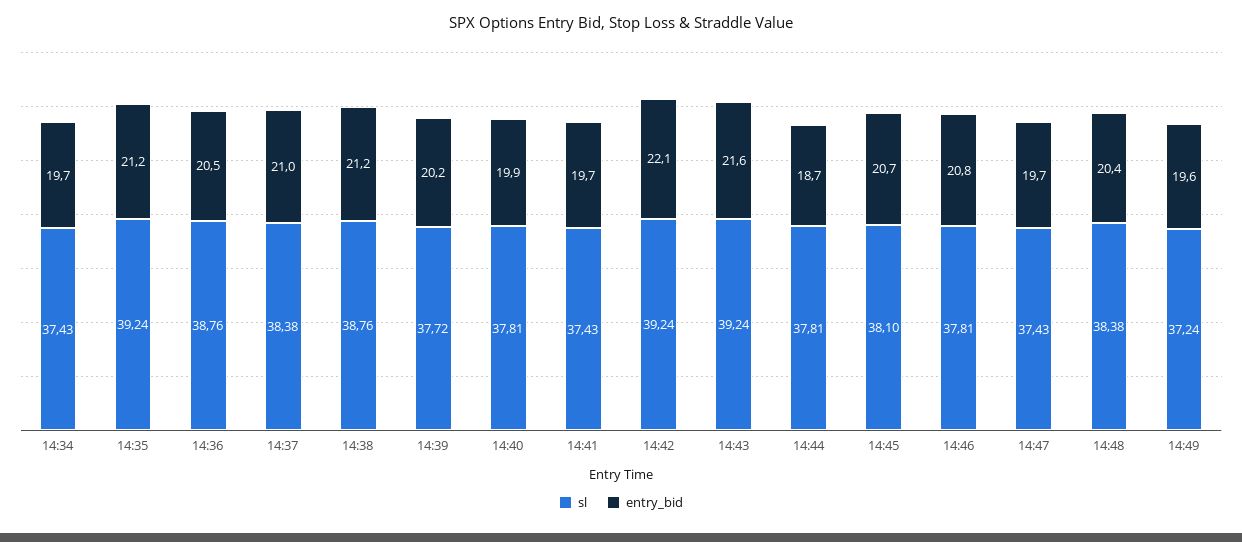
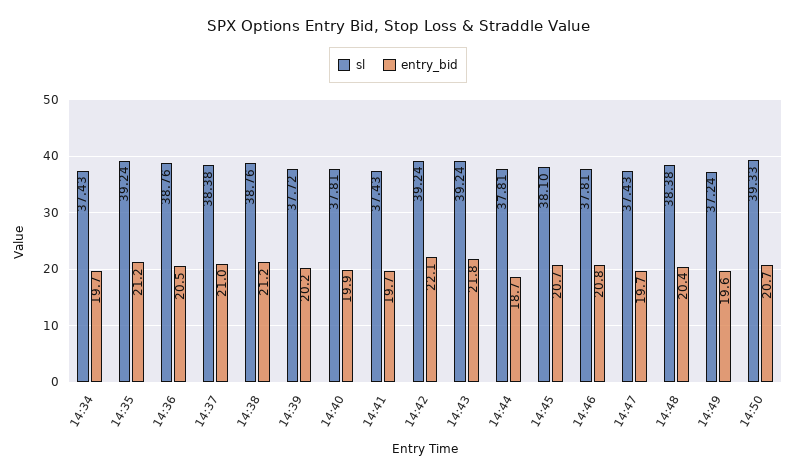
entry_bid, 14:43: 21.6 -> 21.8
sl, 14:50: none -> 39.33
entry_bid, 14:50: none -> 20.7

